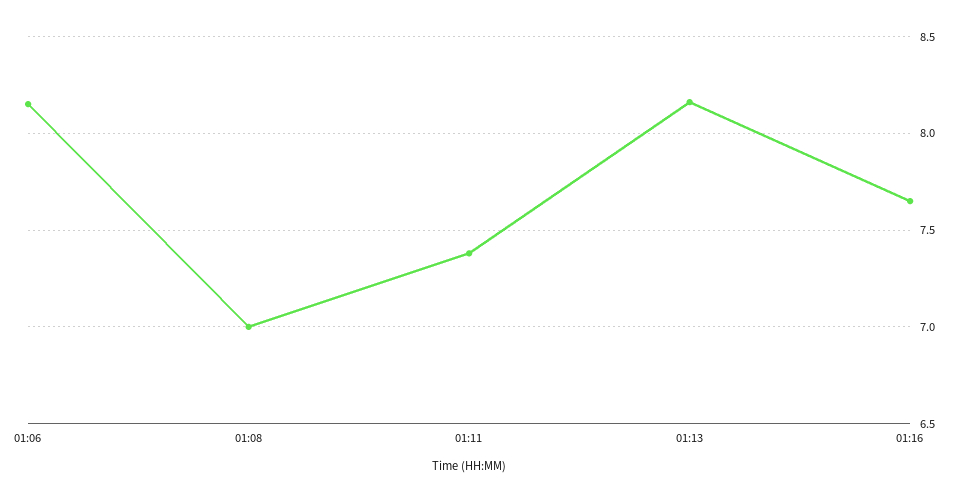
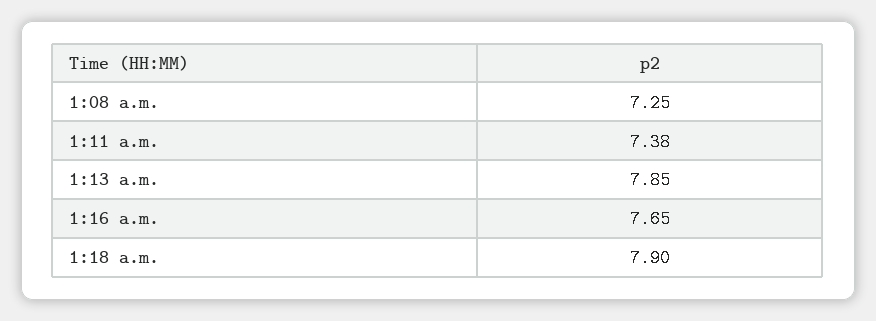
01:06: 8.15 -> none
01:08: 7 -> 7.25
01:13: 8.15 -> 7.85
1:18 a.m.: none -> 7.9

